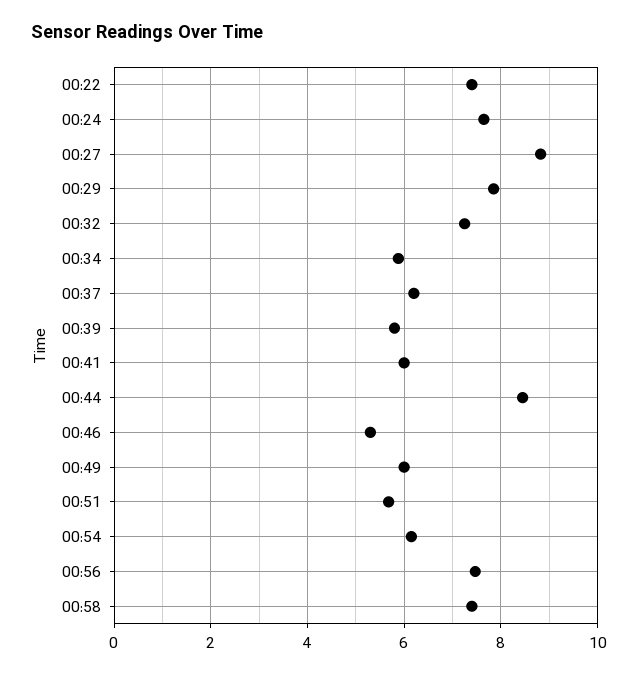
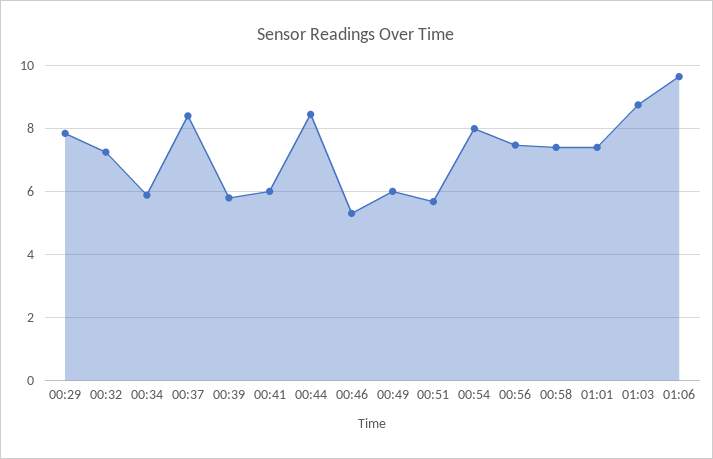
00:22: 7.4 -> none
00:24: 7.6 -> none
00:27: 8.8 -> none
00:37: 6.2 -> 8.4
00:54: 6.2 -> 8
01:01: none -> 7.4
01:03: none -> 8.8
01:06: none -> 9.6

